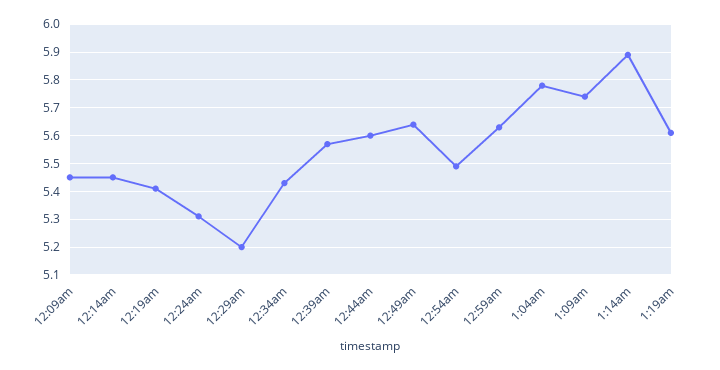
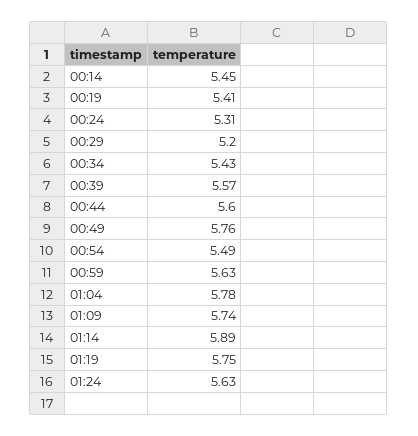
12:09am: 5.45 -> none
12:49am: 5.65 -> 5.76
1:19am: 5.6 -> 5.75
01:24: none -> 5.63

